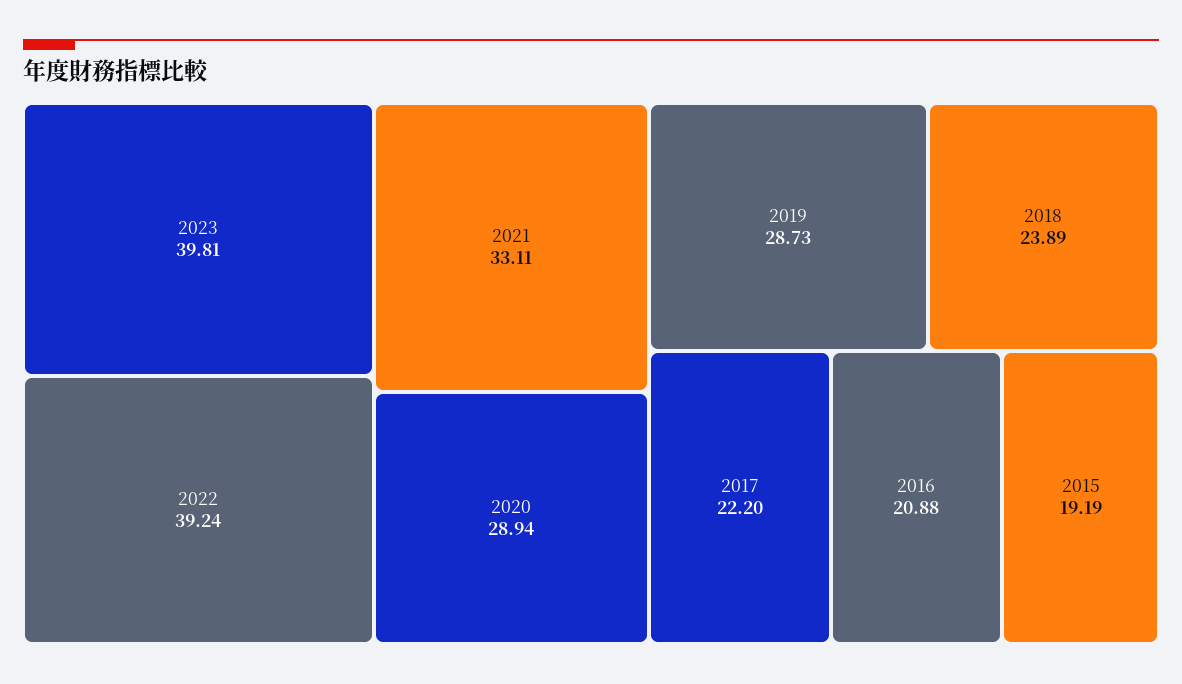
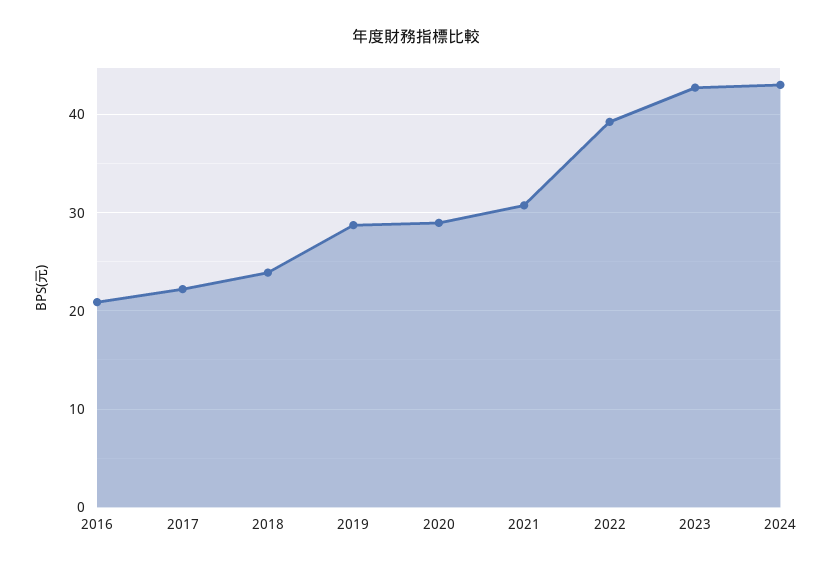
2023: 39.81 -> 43
2021: 33.11 -> 31
2015: 19.19 -> none
2024: none -> 43

